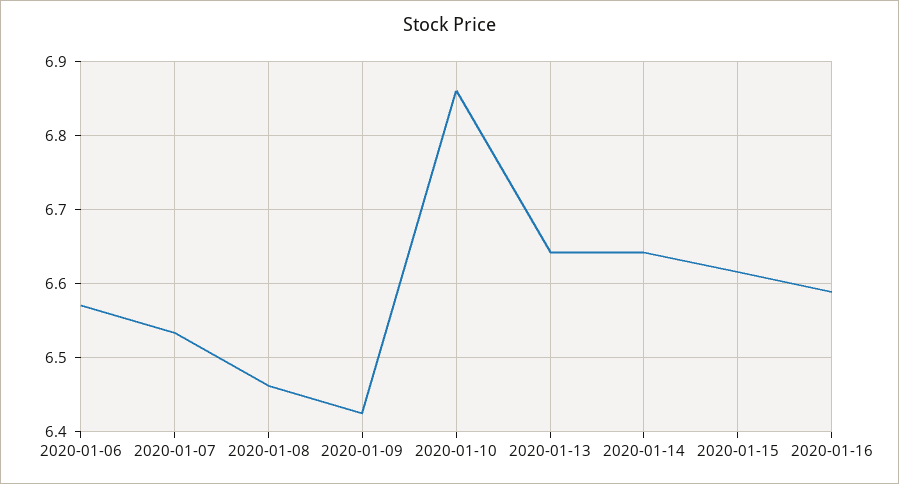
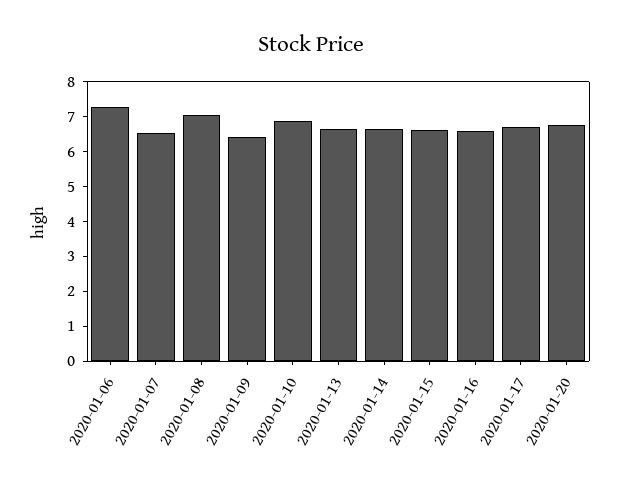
2020-01-06: 6.57 -> 7.25
2020-01-08: 6.46 -> 7
2020-01-17: none -> 6.75
2020-01-20: none -> 6.75

